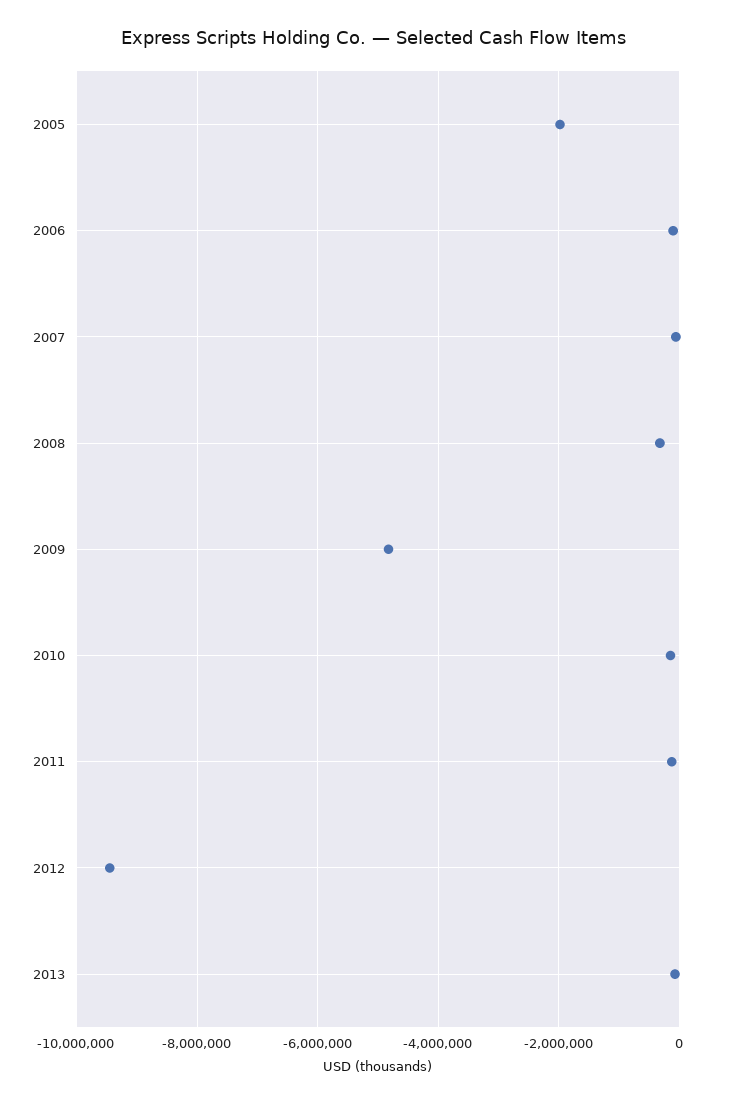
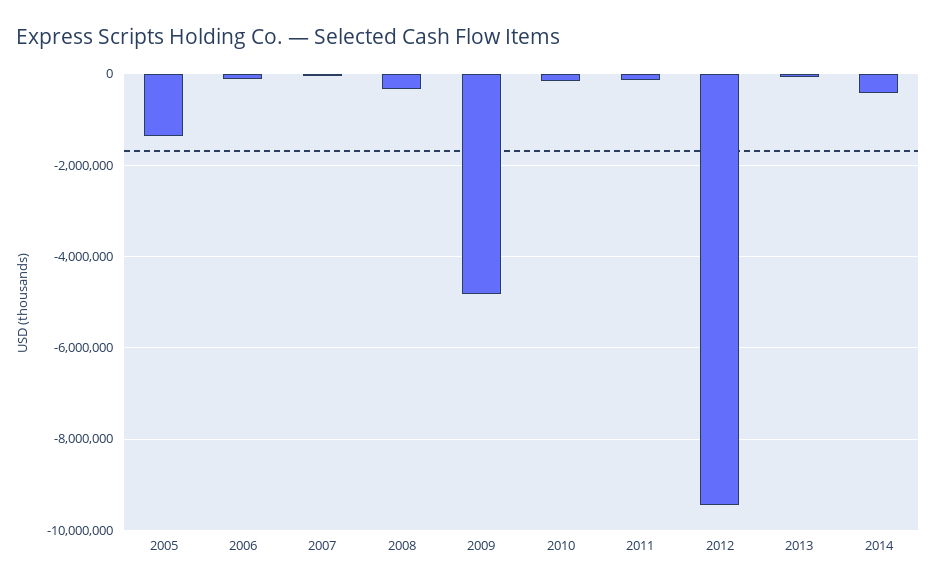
2005: -2000000 -> -1400000
2014: none -> -400000

